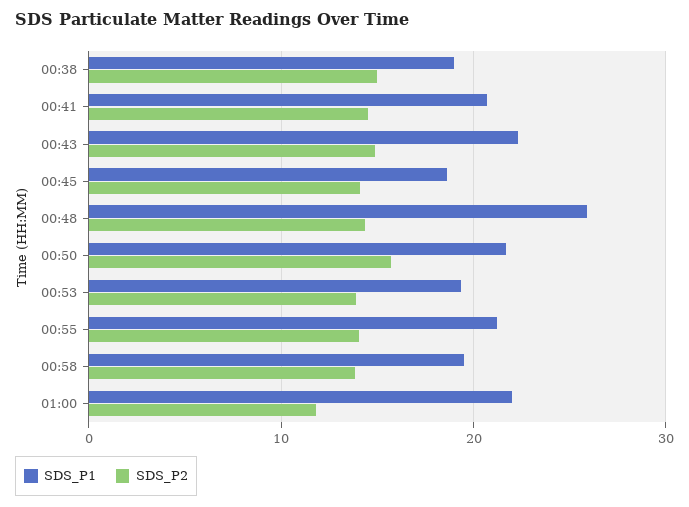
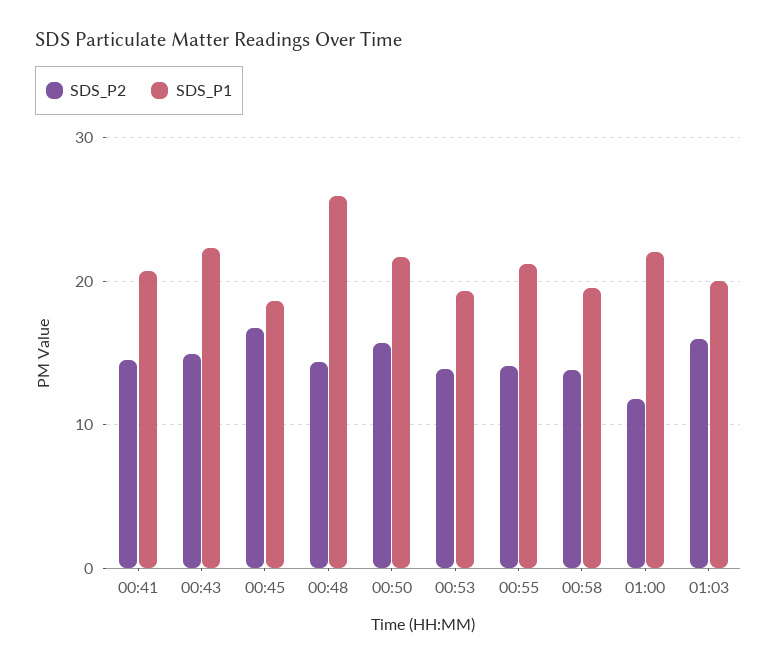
SDS_P1, 00:38: 19 -> none
SDS_P2, 00:38: 15 -> none
SDS_P2, 00:45: 14 -> 17
SDS_P2, 01:03: none -> 16
SDS_P1, 01:03: none -> 20

